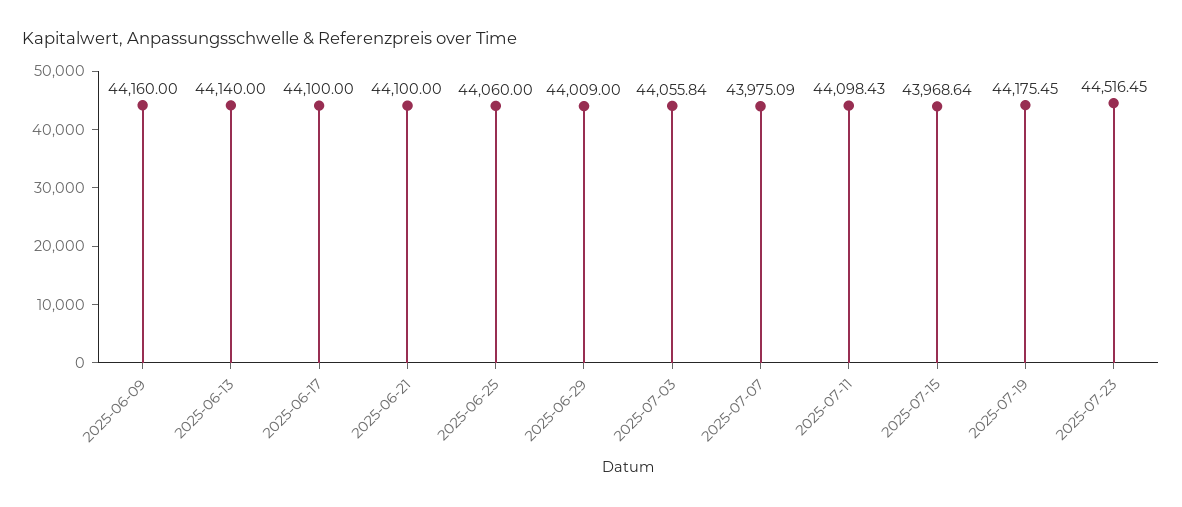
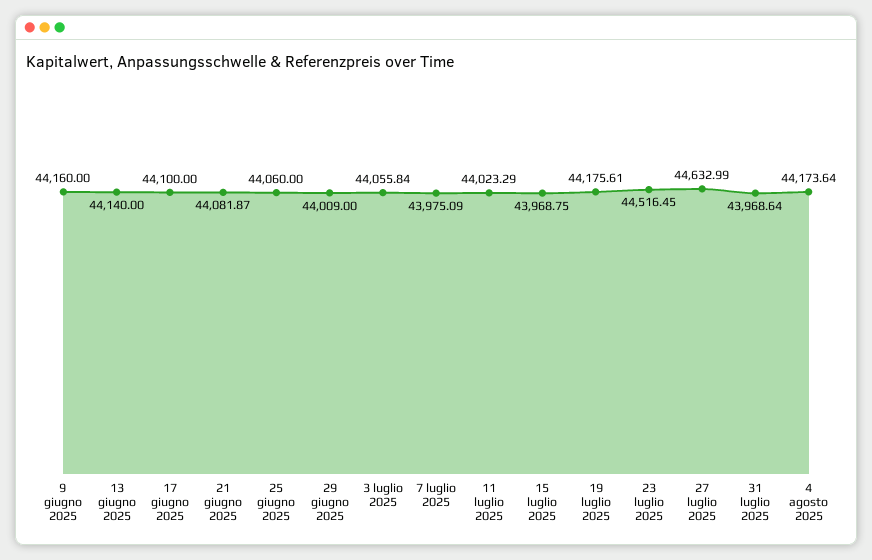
2025-06-21: 44100 -> 44081.87
2025-07-11: 44098.43 -> 44023.29
2025-07-15: 43968.64 -> 43968.75
2025-07-19: 44175.45 -> 44175.61
27 luglio 2025: none -> 44632.99
31 luglio 2025: none -> 43968.64
4 agosto 2025: none -> 44173.64

